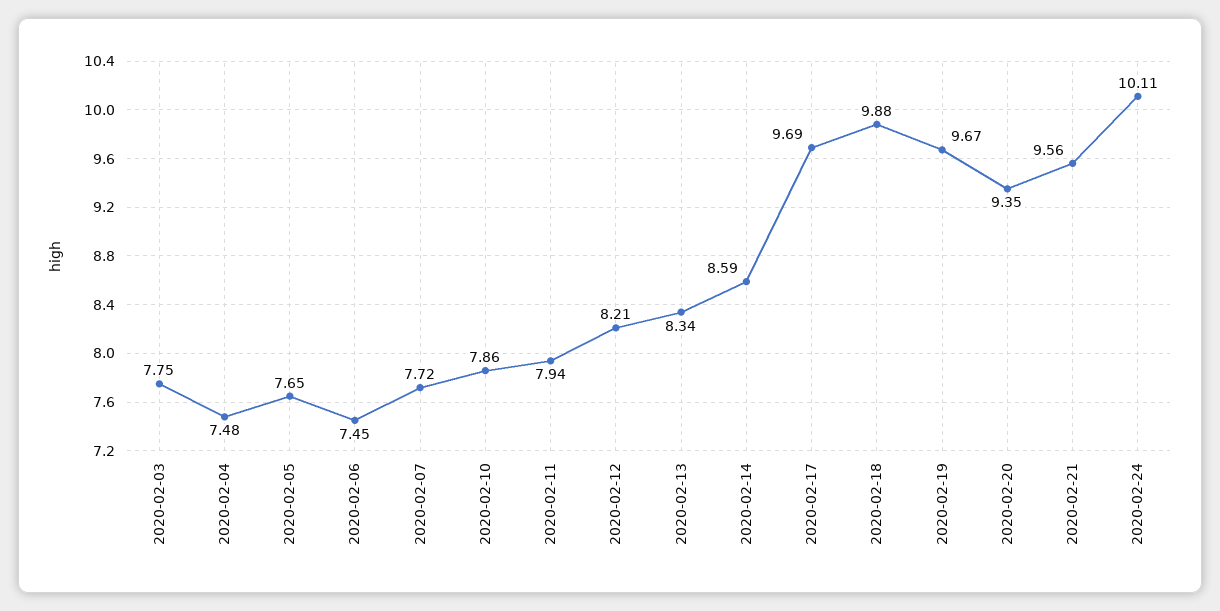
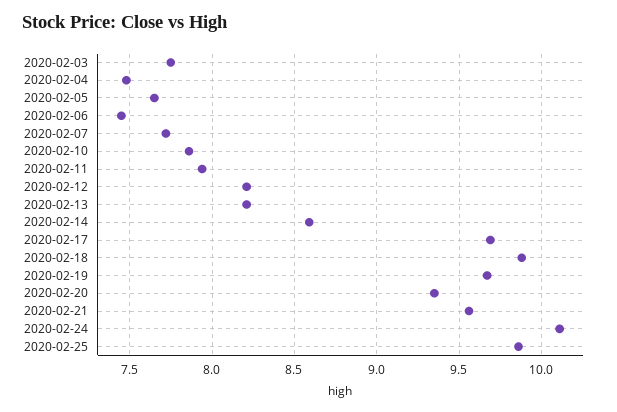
2020-02-13: 8.34 -> 8.2
2020-02-25: none -> 9.85

